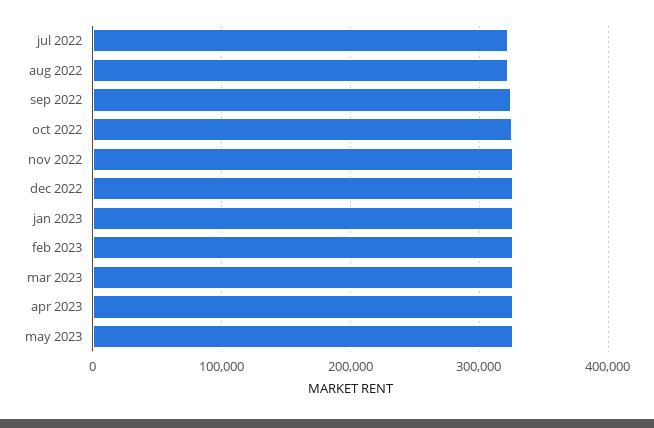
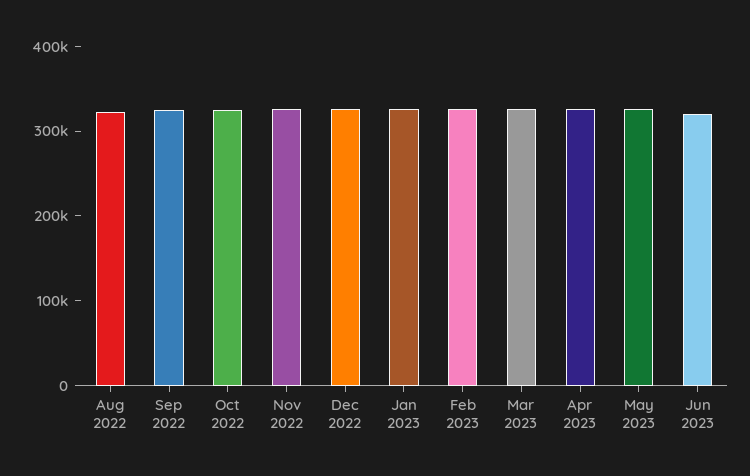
jul 2022: 320000 -> none
Jun 2023: none -> 320000

